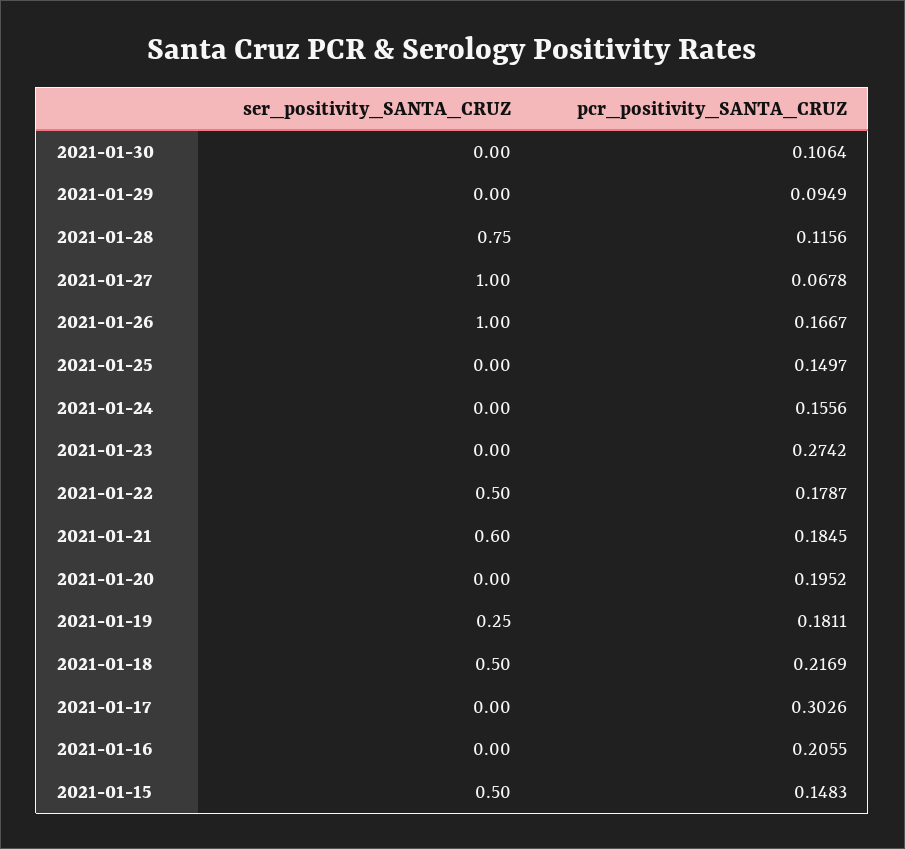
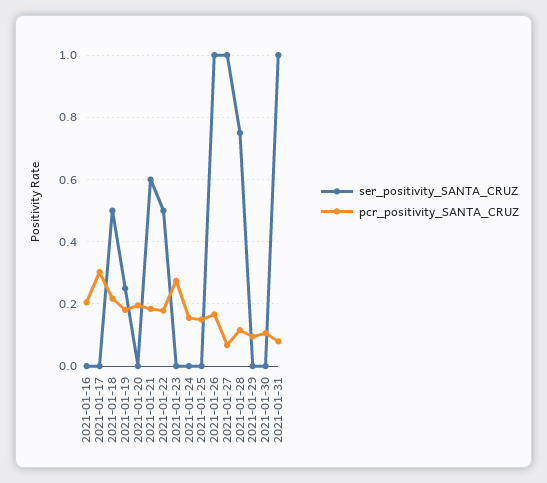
ser_positivity_SANTA_CRUZ, 2021-01-15: 0.5 -> none
pcr_positivity_SANTA_CRUZ, 2021-01-15: 0.1483 -> none
ser_positivity_SANTA_CRUZ, 2021-01-31: none -> 1
pcr_positivity_SANTA_CRUZ, 2021-01-31: none -> 0.08

